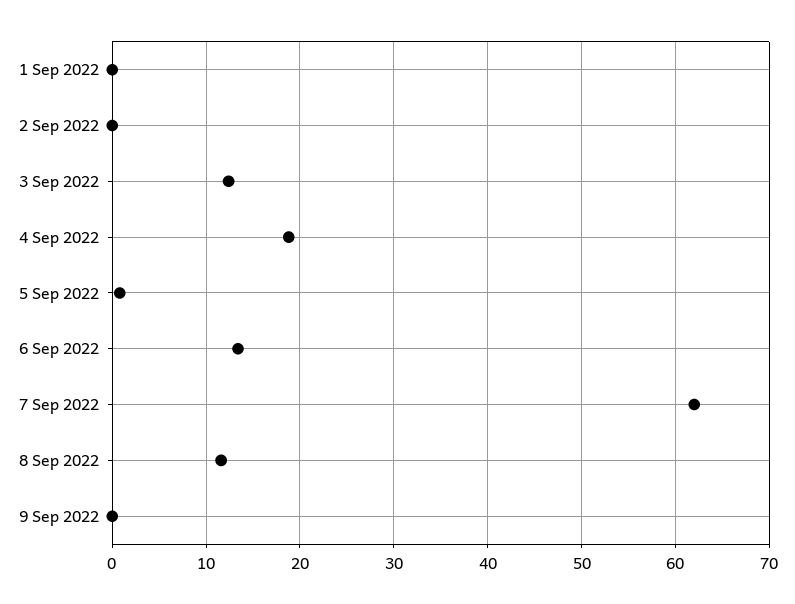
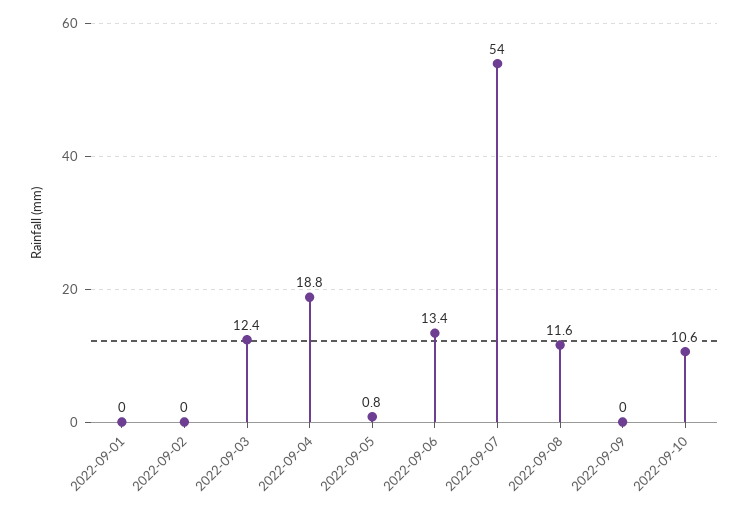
7 Sep 2022: 62 -> 54
2022-09-10: none -> 10.6

